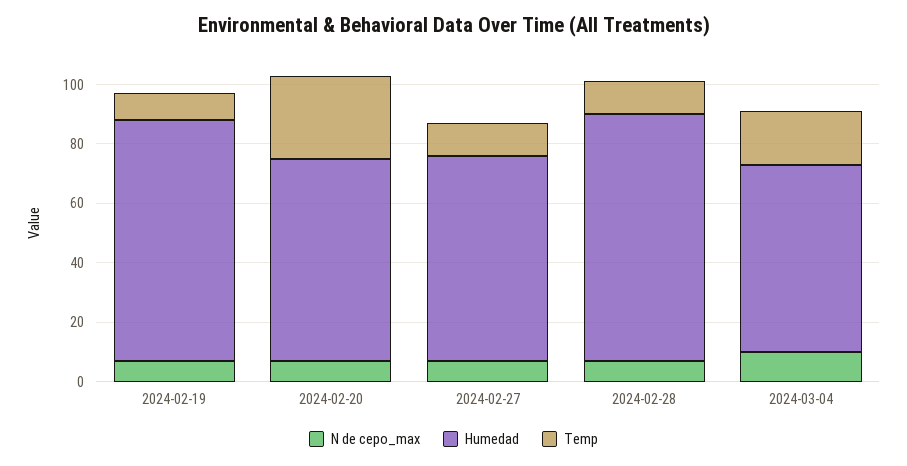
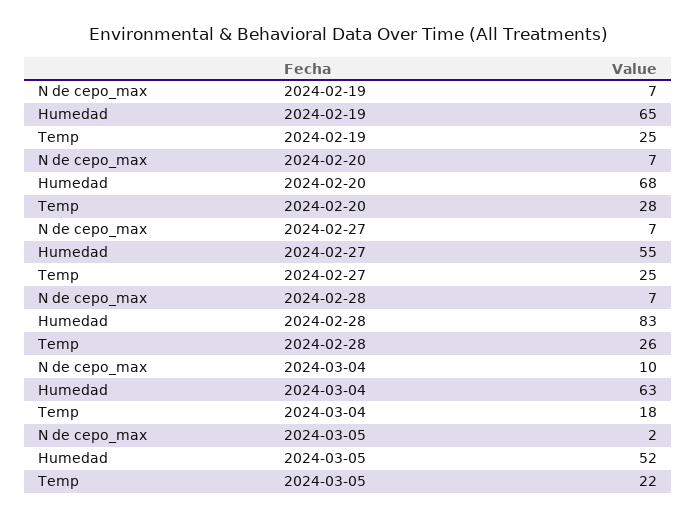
Humedad, 2024-02-19: 80 -> 65
Temp, 2024-02-19: 10 -> 25
Humedad, 2024-02-27: 70 -> 55
Temp, 2024-02-27: 10 -> 25
Temp, 2024-02-28: 10 -> 26
N de cepo_max, 2024-03-05: none -> 2
Humedad, 2024-03-05: none -> 52
Temp, 2024-03-05: none -> 22

